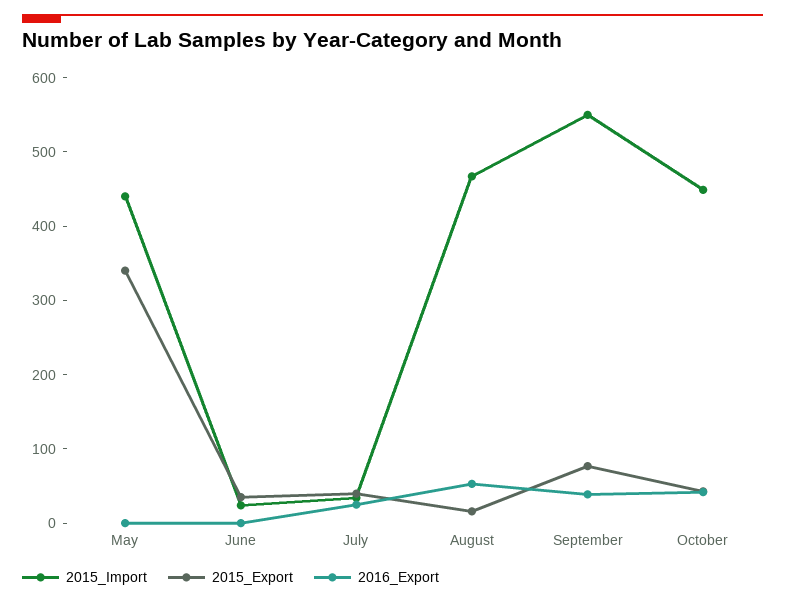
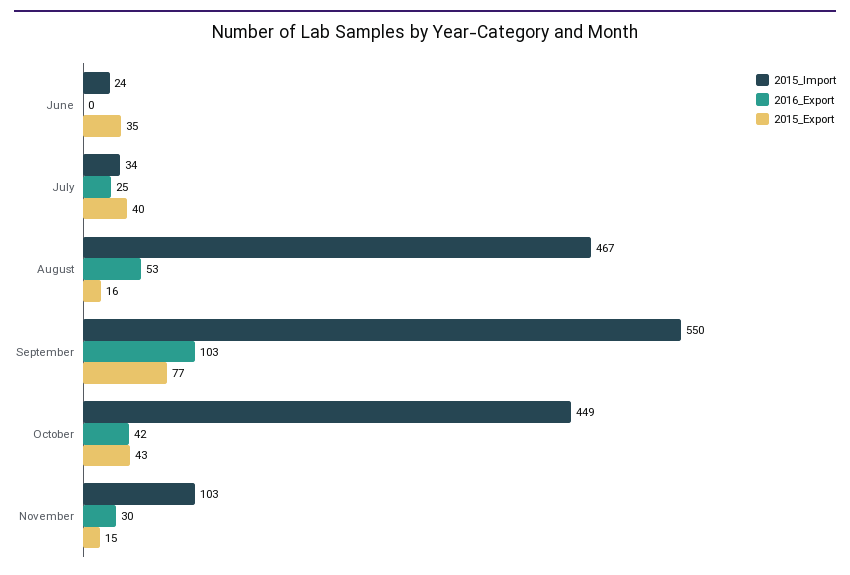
2015_Import, May: 440 -> none
2015_Export, May: 340 -> none
2016_Export, May: 0 -> none
2016_Export, September: 40 -> 103
2015_Import, November: none -> 103
2016_Export, November: none -> 30
2015_Export, November: none -> 15

